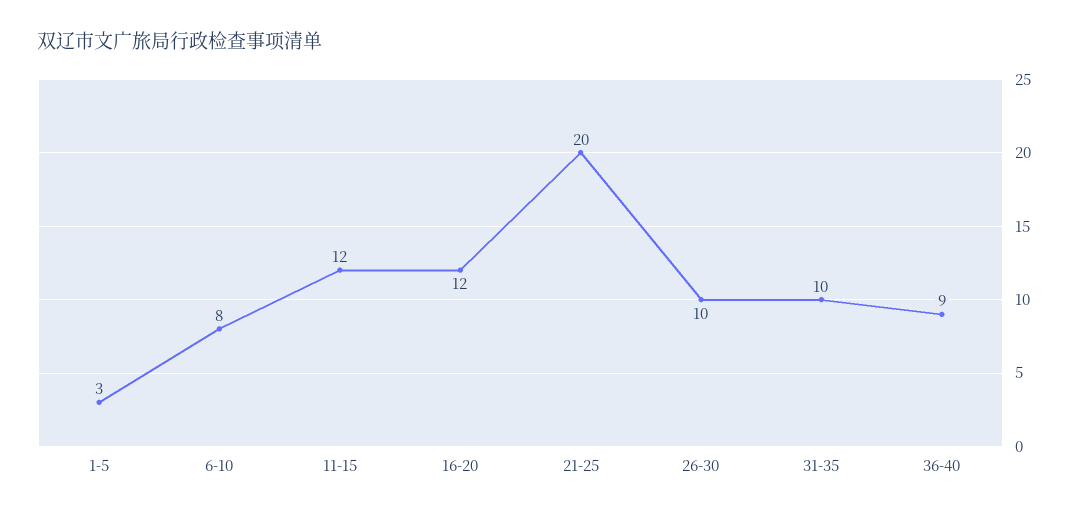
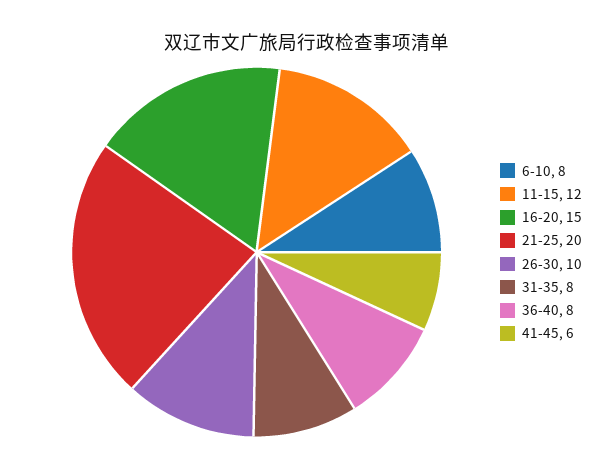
1-5: 3 -> none
16-20: 12 -> 15
31-35: 10 -> 8
36-40: 9 -> 8
41-45: none -> 6

